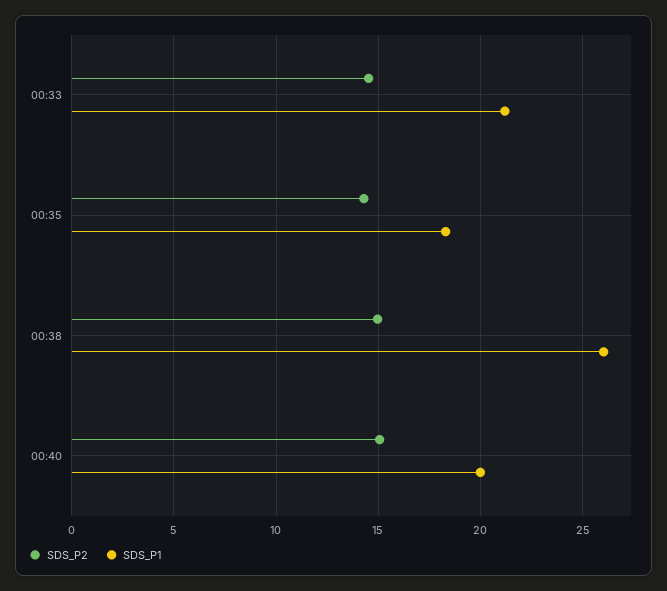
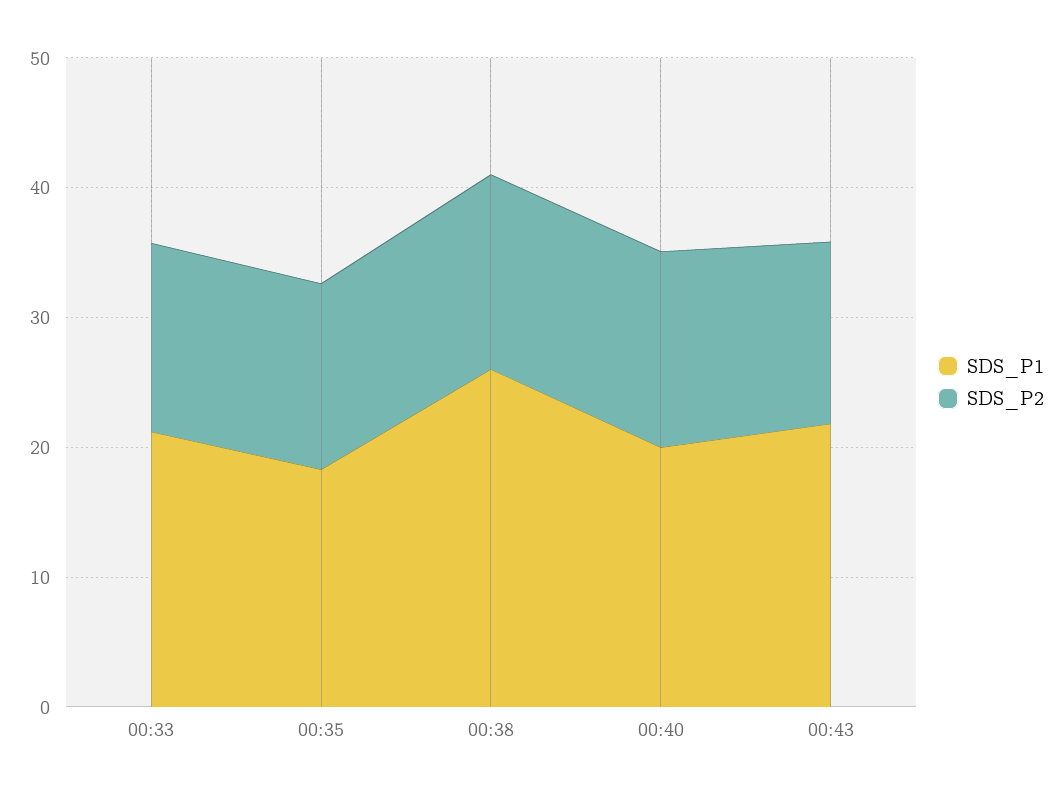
SDS_P1, 00:43: none -> 22
SDS_P2, 00:43: none -> 14

